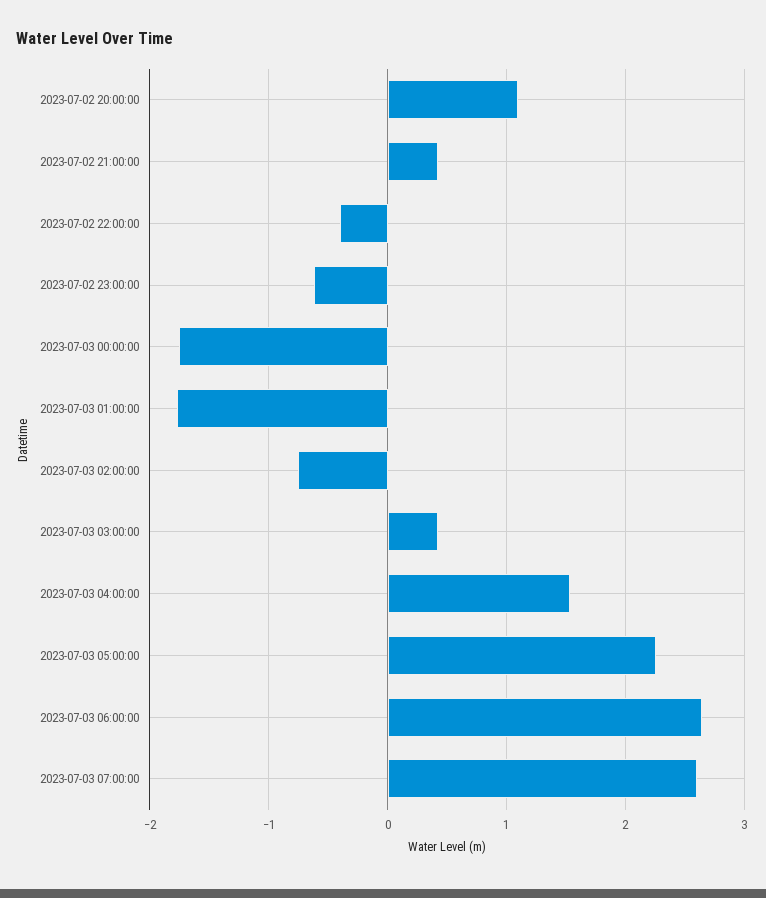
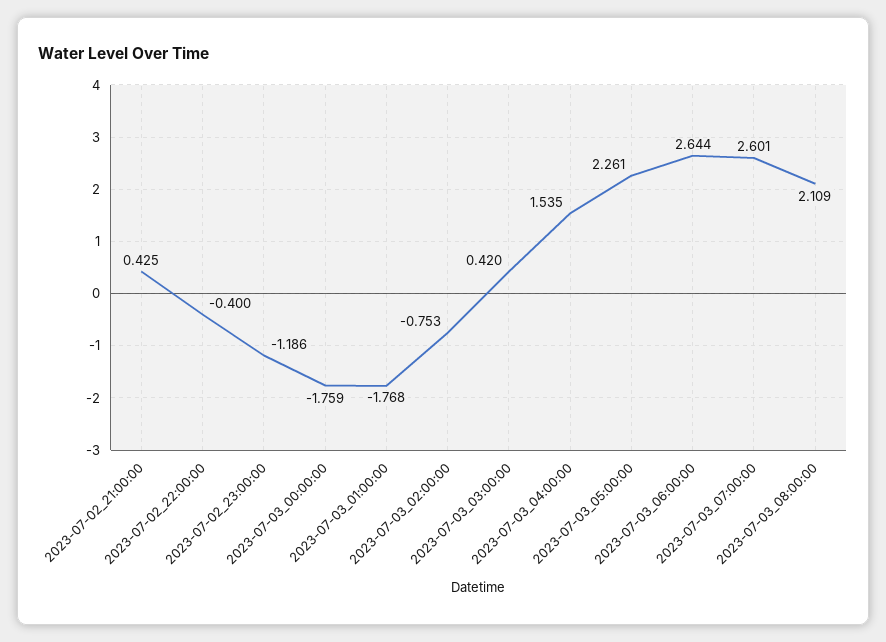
2023-07-02 20:00:00: 1.1 -> none
2023-07-02 23:00:00: -0.6 -> -1.186
2023-07-03_08:00:00: none -> 2.109

